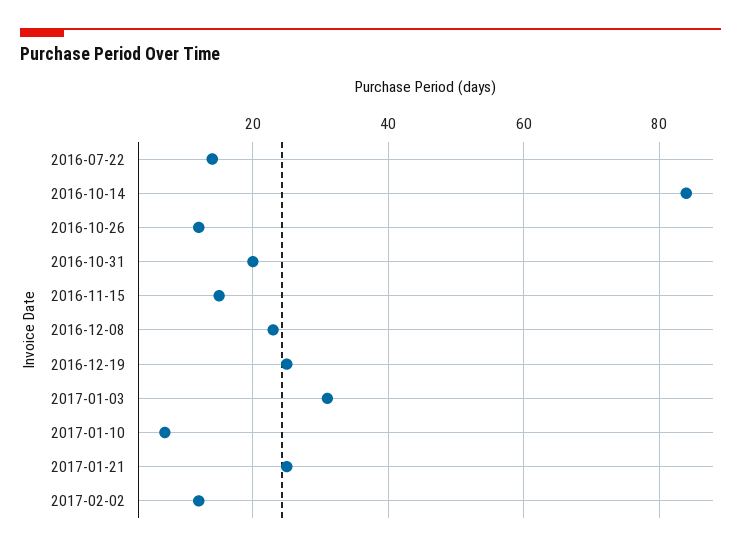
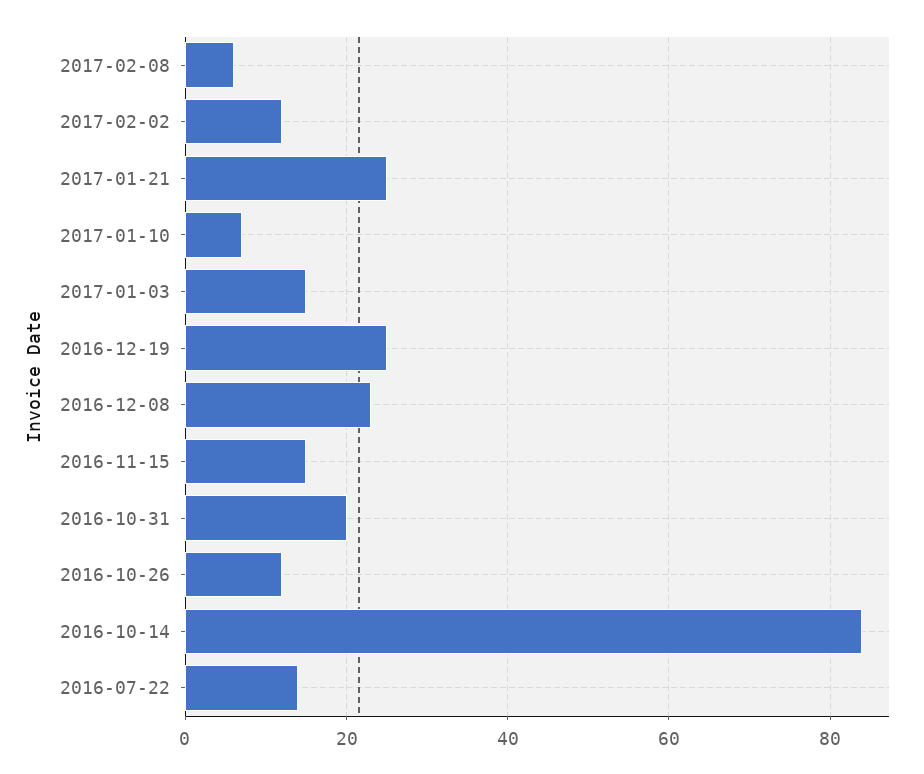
2017-01-03: 30 -> 15
2017-02-08: none -> 5

